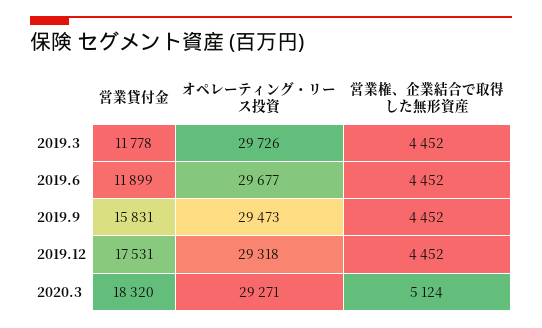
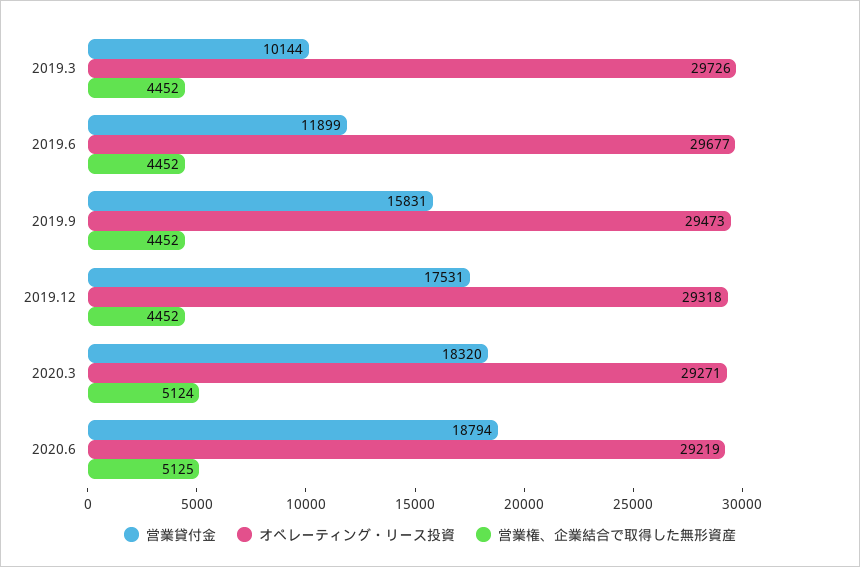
営業貸付金, 2019.3: 11778 -> 10144
営業貸付金, 2020.6: none -> 18794
オペレーティング・リース投資, 2020.6: none -> 29219
営業権、企業結合で取得した無形資産, 2020.6: none -> 5125

